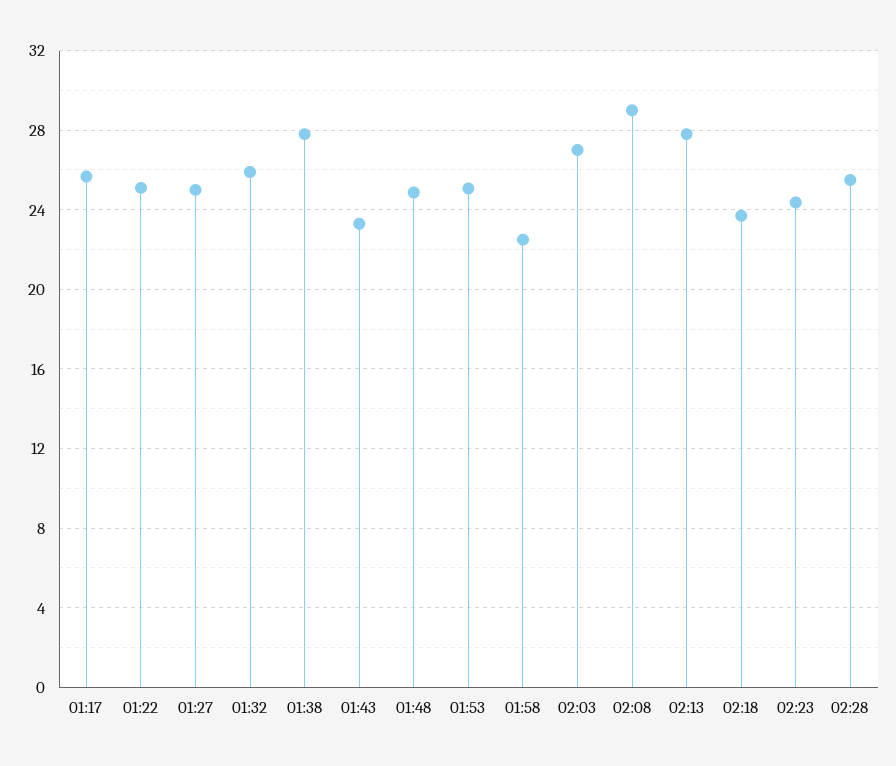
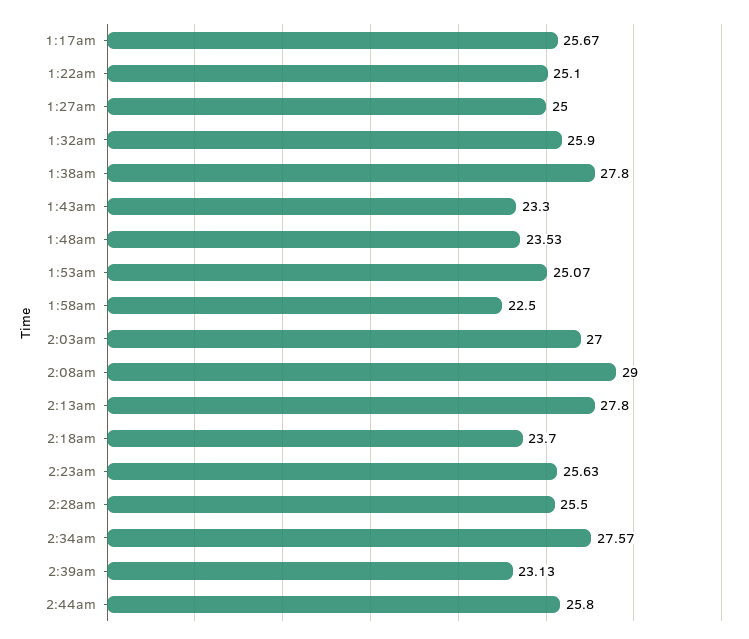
01:48: 25 -> 23.53
02:23: 24.5 -> 25.63
2:34am: none -> 27.57
2:39am: none -> 23.13
2:44am: none -> 25.8

